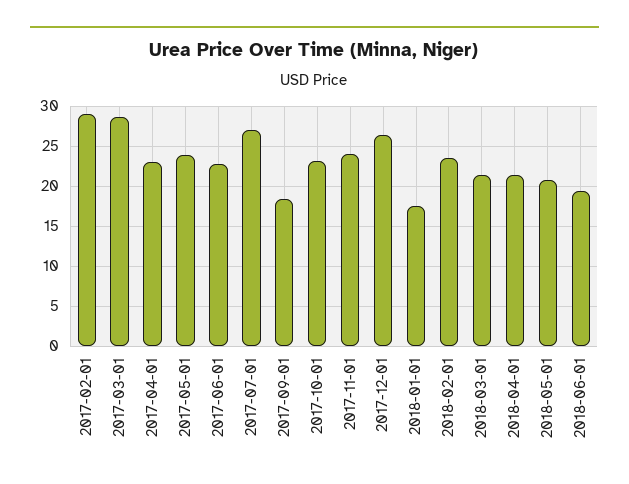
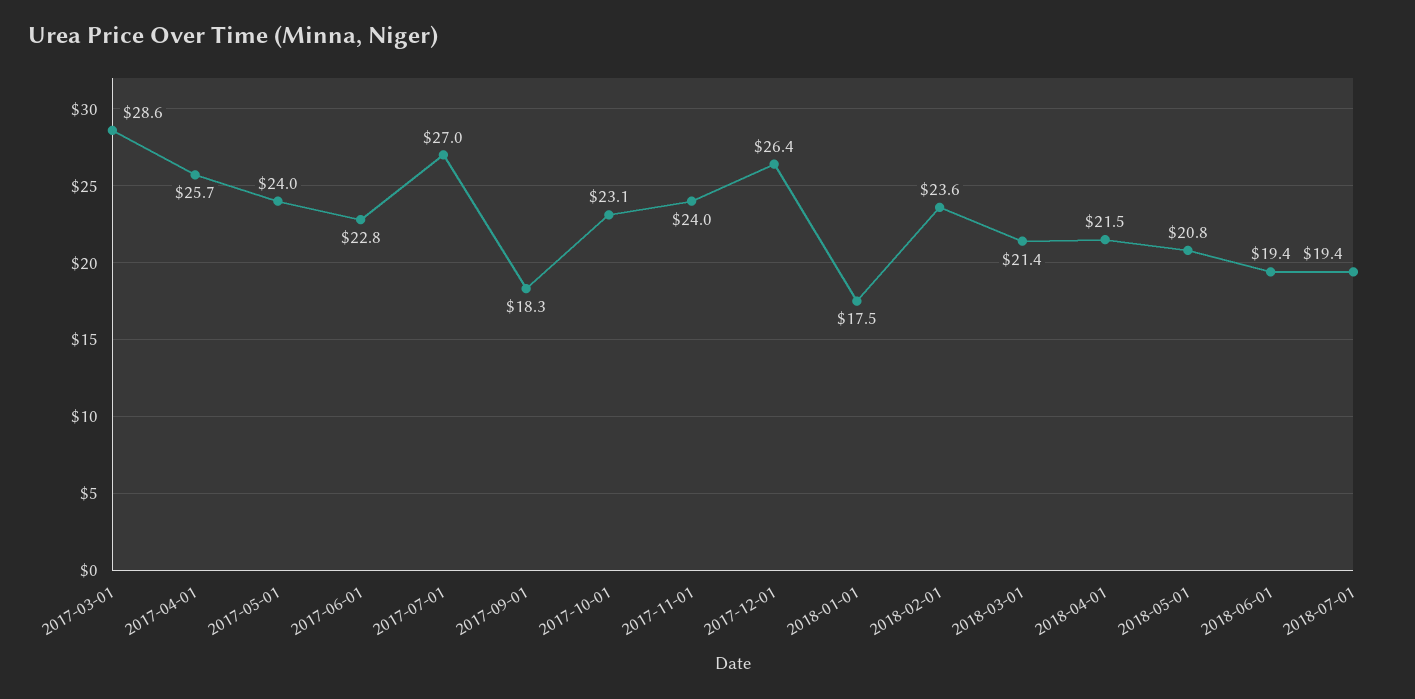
2017-02-01: 29 -> none
2017-04-01: 23 -> 25.7
2018-07-01: none -> 19.4

